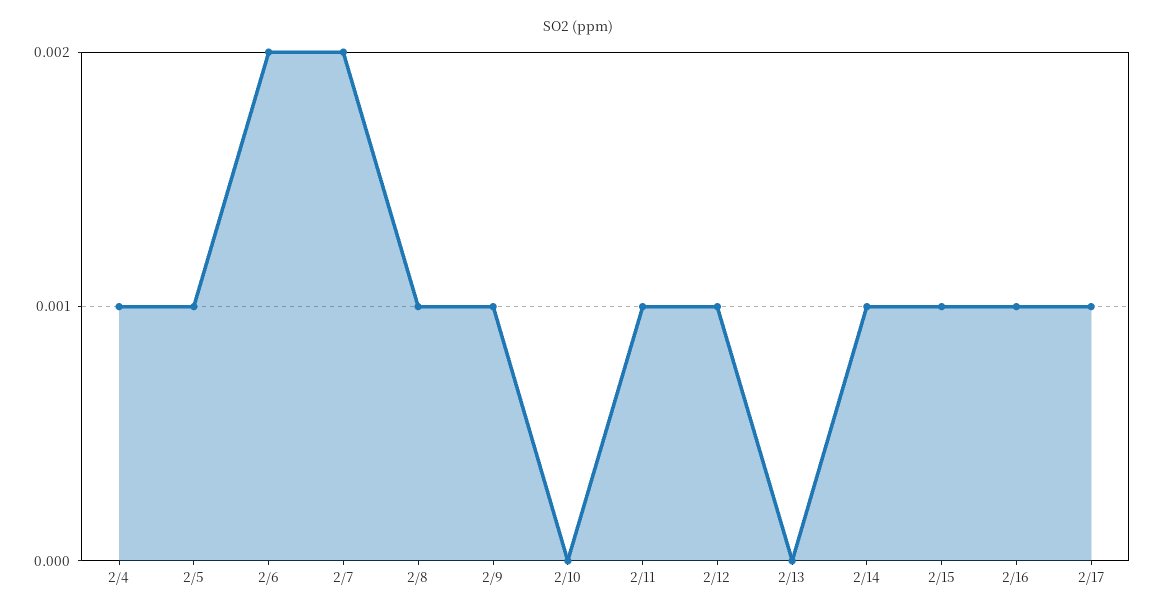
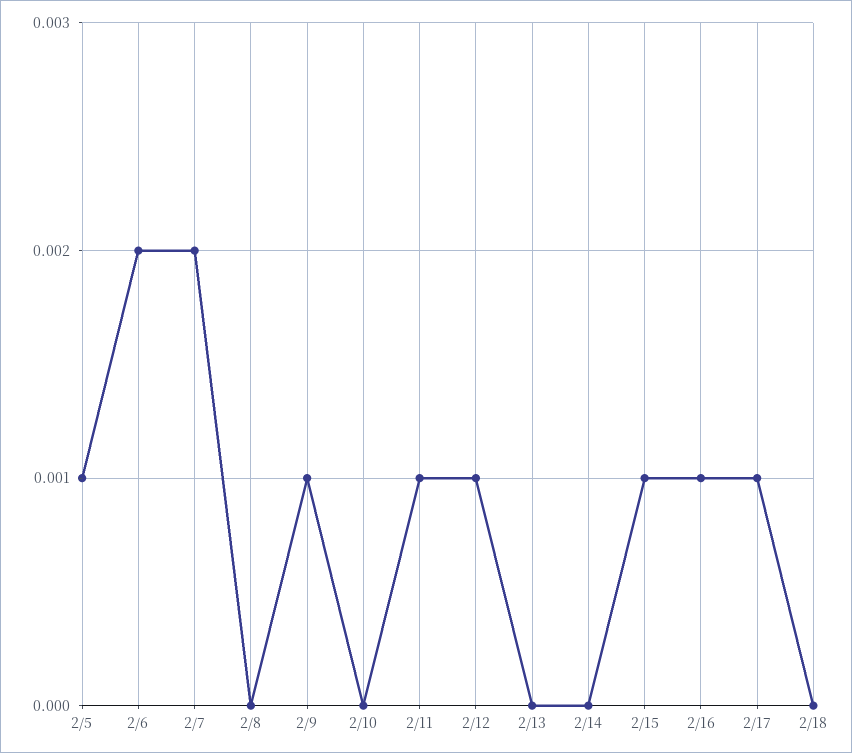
2/4: 0.001 -> none
2/8: 0.001 -> 0
2/14: 0.001 -> 0
2/18: none -> 0

